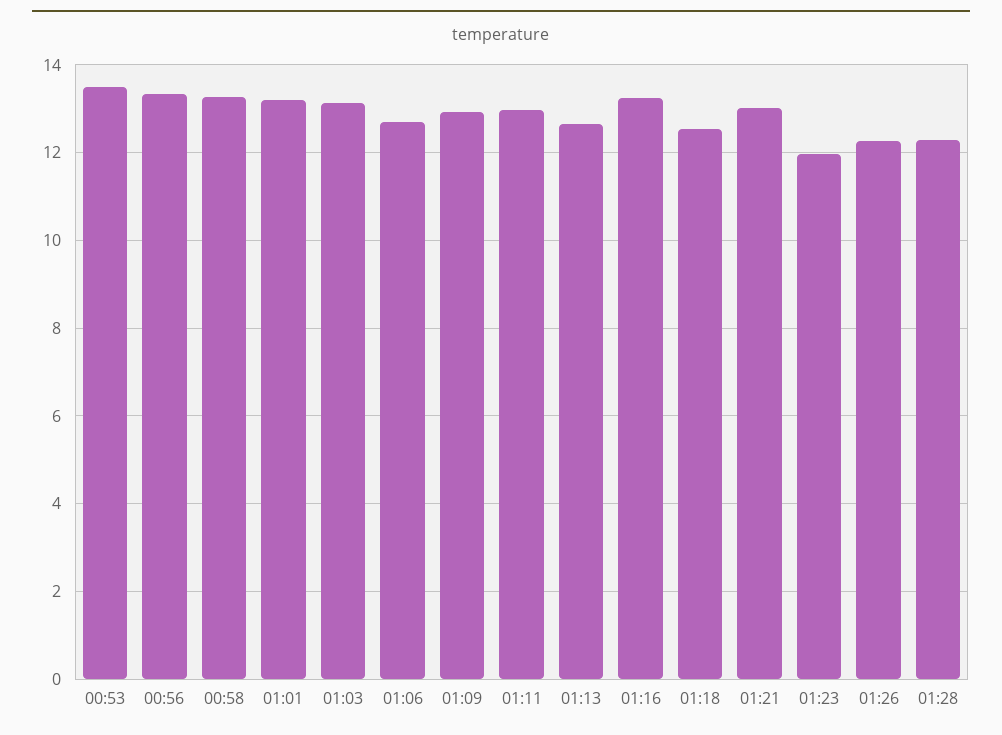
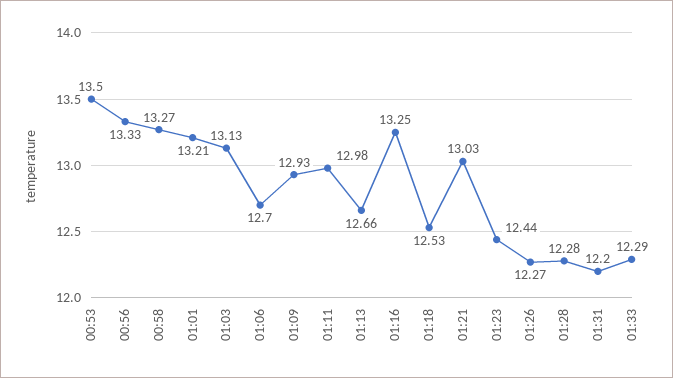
01:23: 12 -> 12.44
01:31: none -> 12.2
01:33: none -> 12.29

